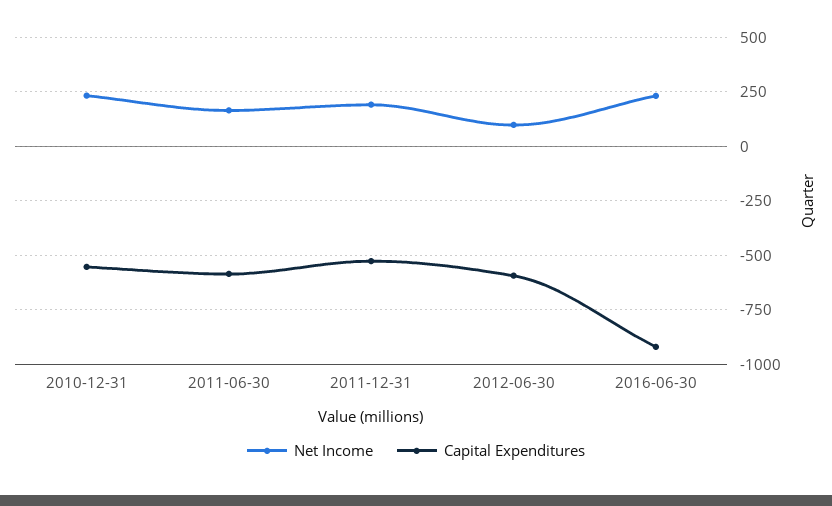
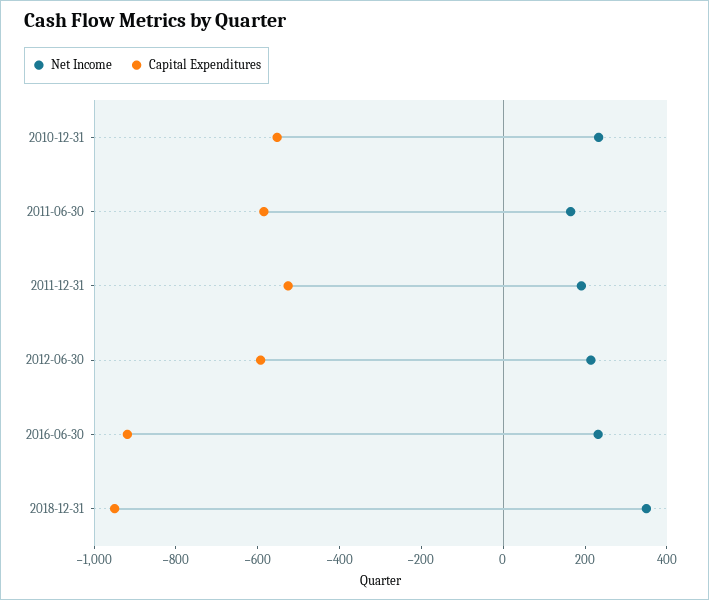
Net Income, 2012-06-30: 100 -> 200
Net Income, 2018-12-31: none -> 350
Capital Expenditures, 2018-12-31: none -> -950

